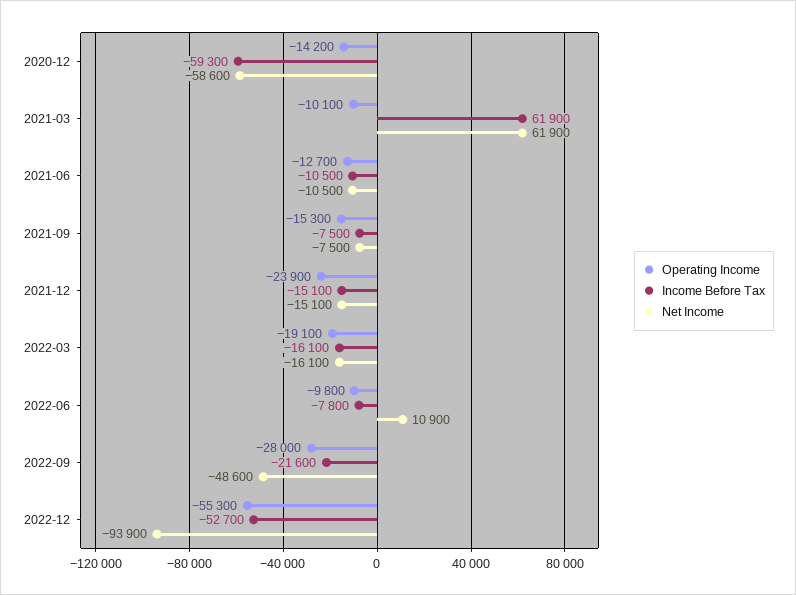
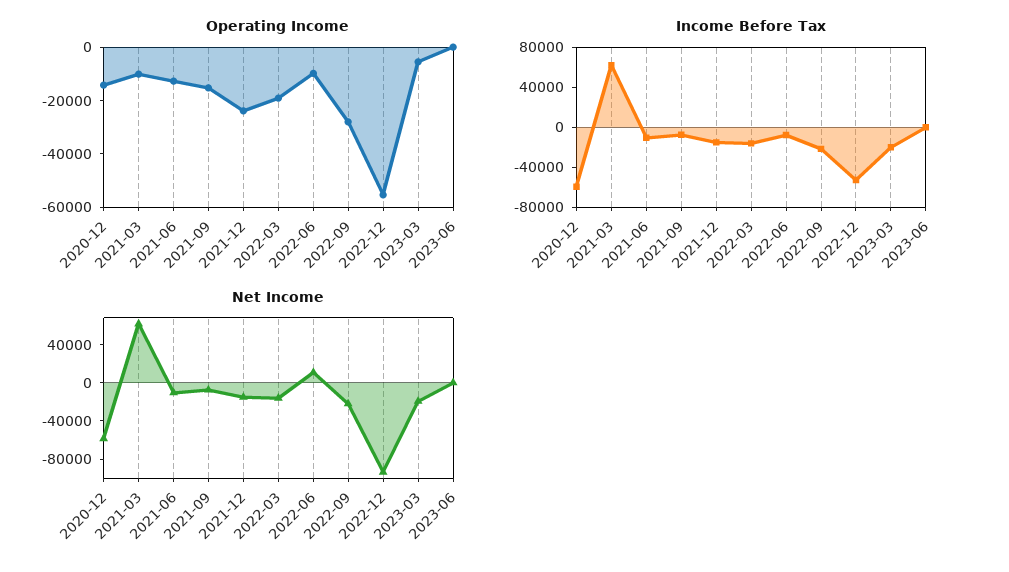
Net Income, 2022-09: -48600 -> -20000
Operating Income, 2023-03: none -> -5000
Operating Income, 2023-06: none -> 0
Income Before Tax, 2023-03: none -> -20000
Income Before Tax, 2023-06: none -> 0
Net Income, 2023-03: none -> -20000
Net Income, 2023-06: none -> 0

